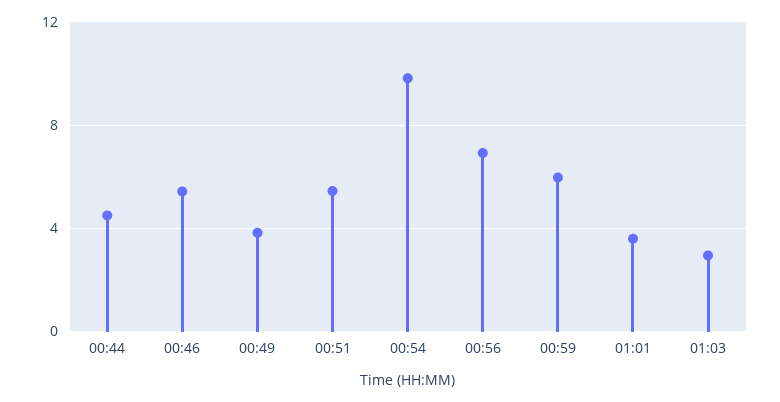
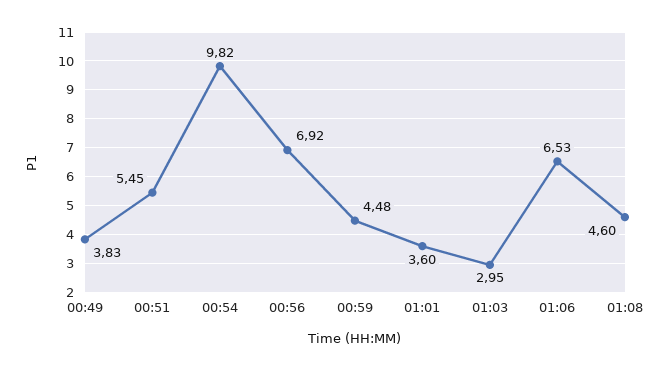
00:44: 4.5 -> none
00:46: 5.5 -> none
00:59: 6 -> 4.48
01:06: none -> 6.53
01:08: none -> 4.6

